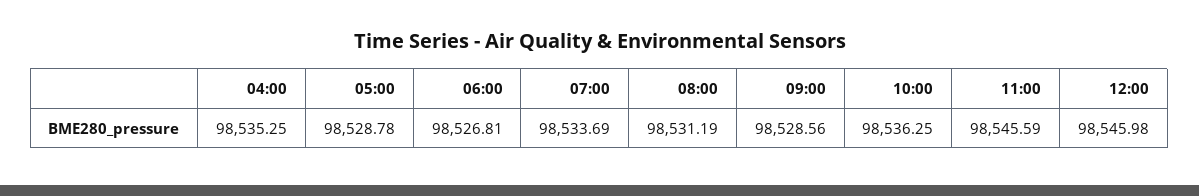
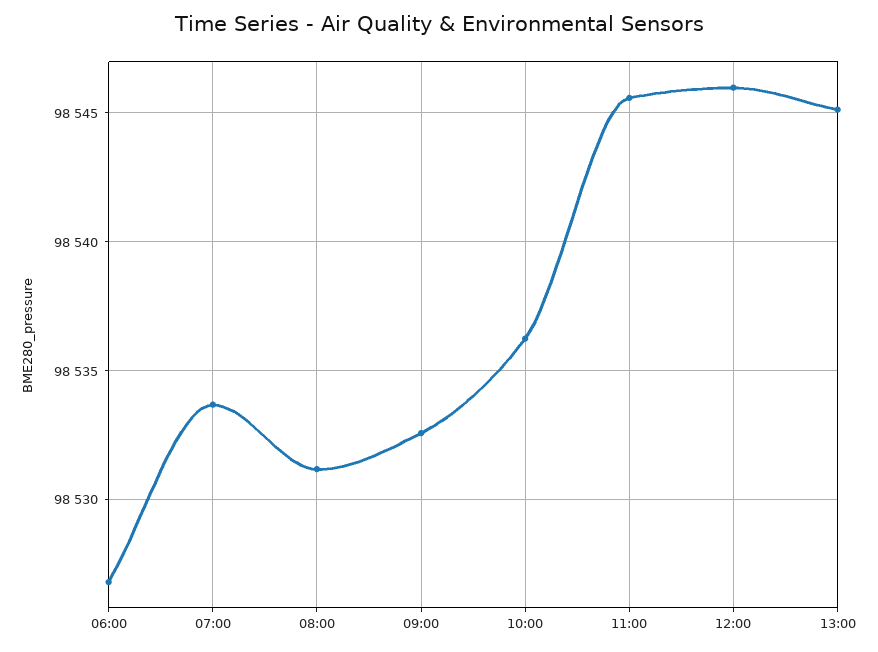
04:00: 98535.25 -> none
05:00: 98528.78 -> none
09:00: 98528.56 -> 98532.5
13:00: none -> 98545

